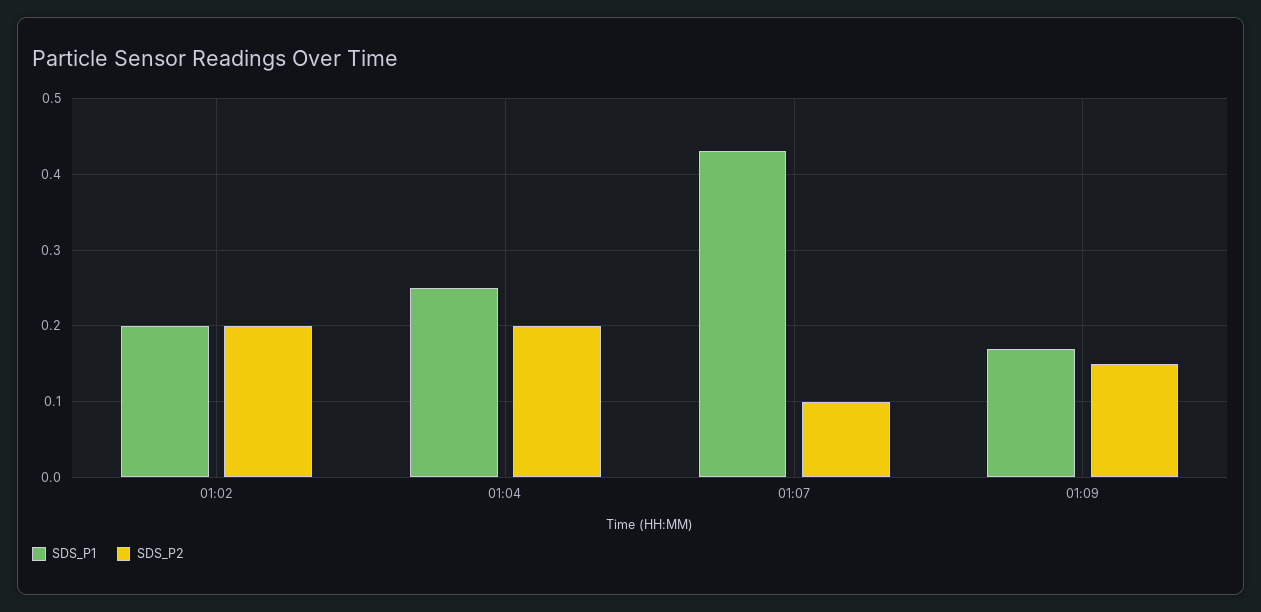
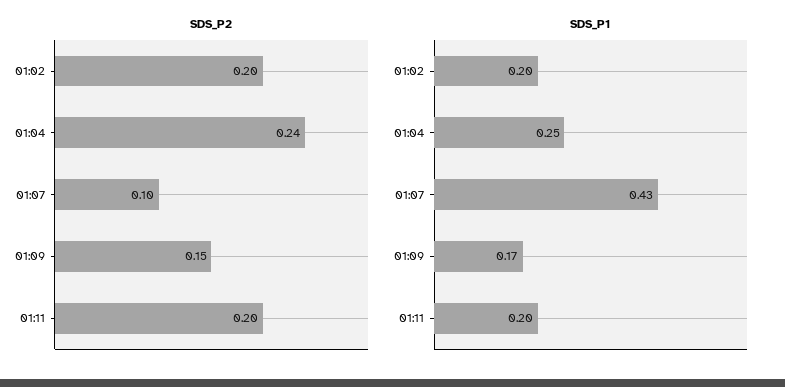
SDS_P2, 01:04: 0.2 -> 0.24
SDS_P2, 01:11: none -> 0.2
SDS_P1, 01:11: none -> 0.2

